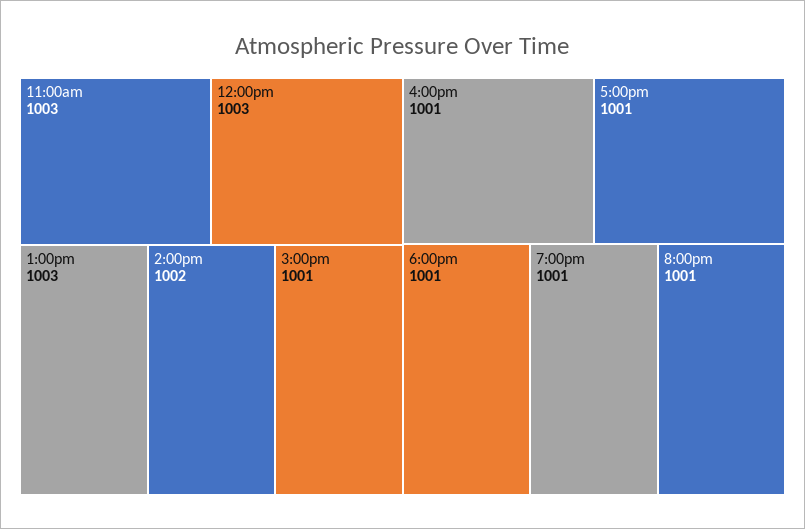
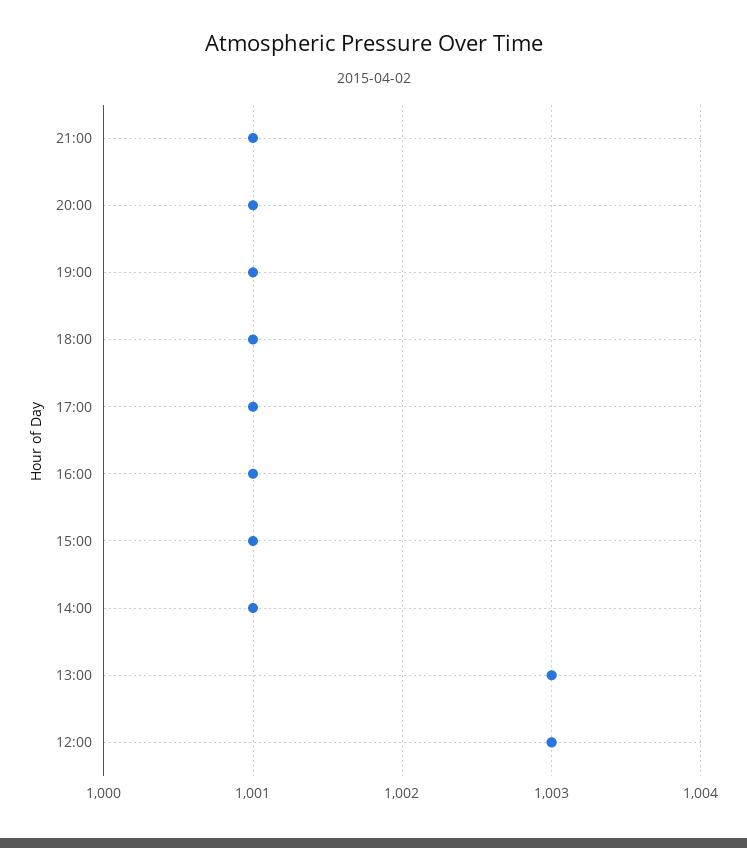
11:00am: 1003 -> none
2:00pm: 1002 -> 1001
21:00: none -> 1001

